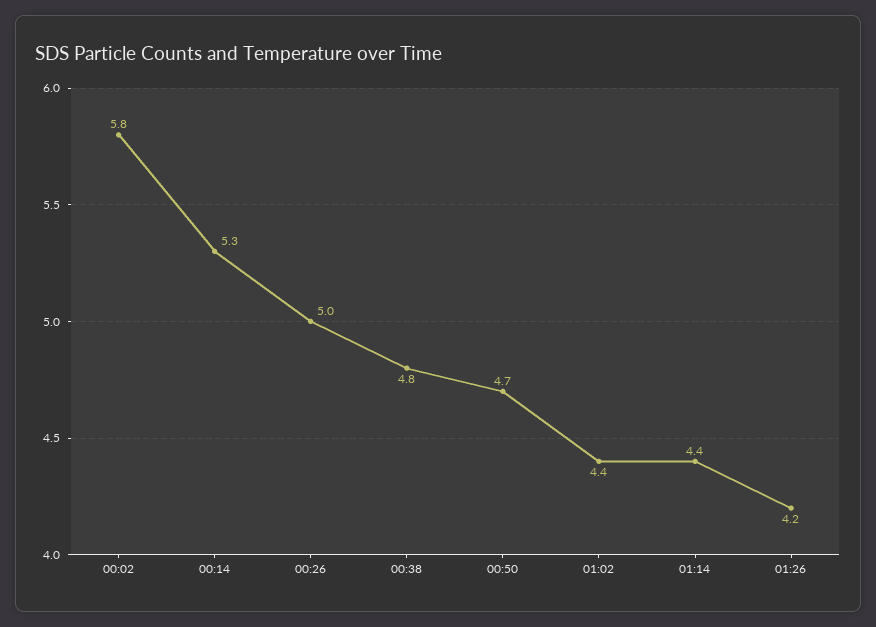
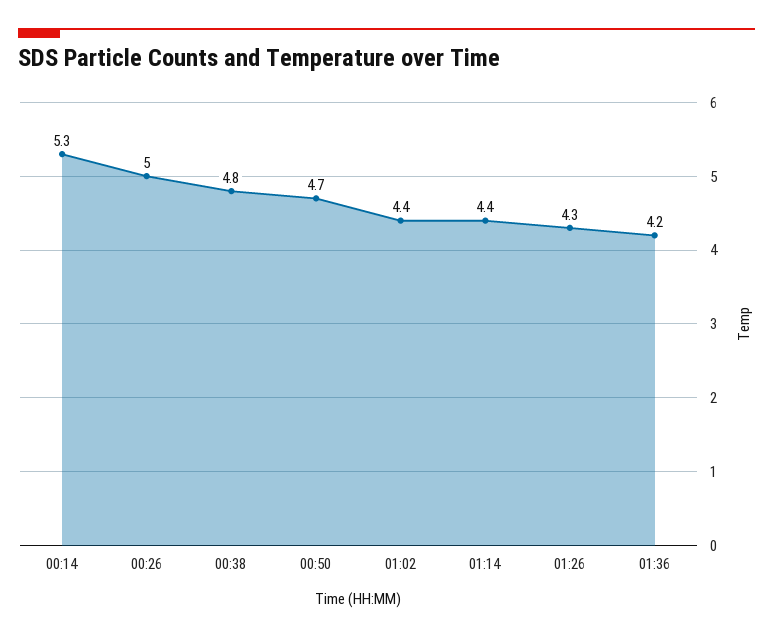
00:02: 5.8 -> none
01:26: 4.2 -> 4.3
01:36: none -> 4.2

